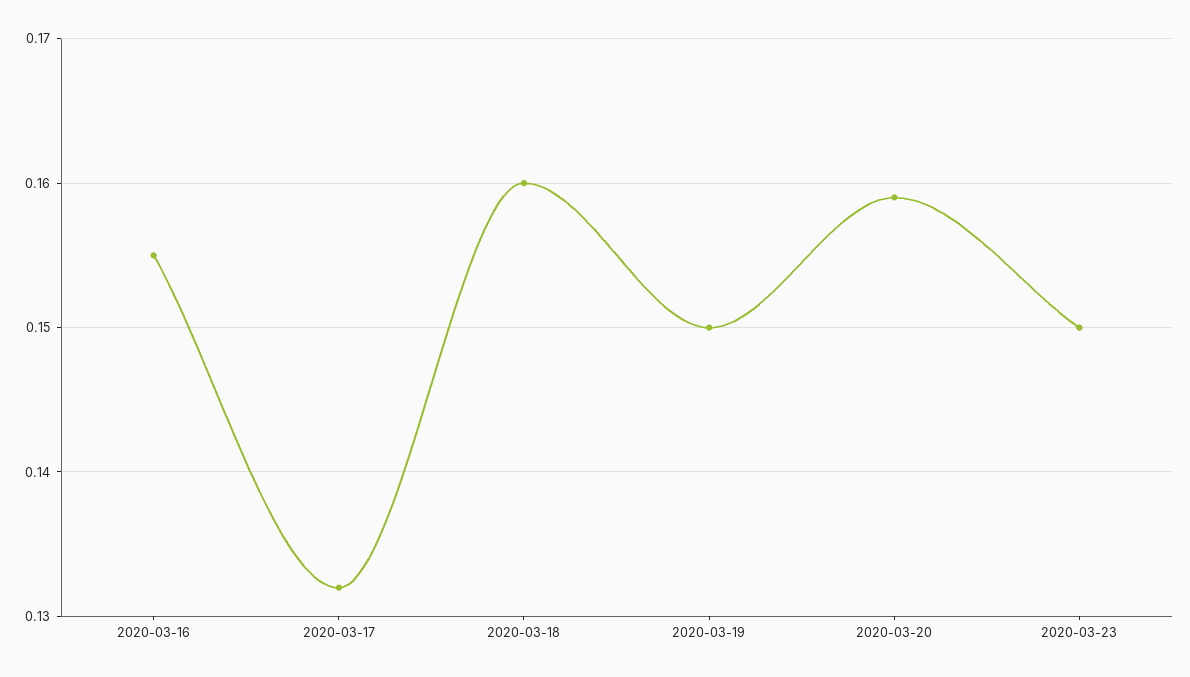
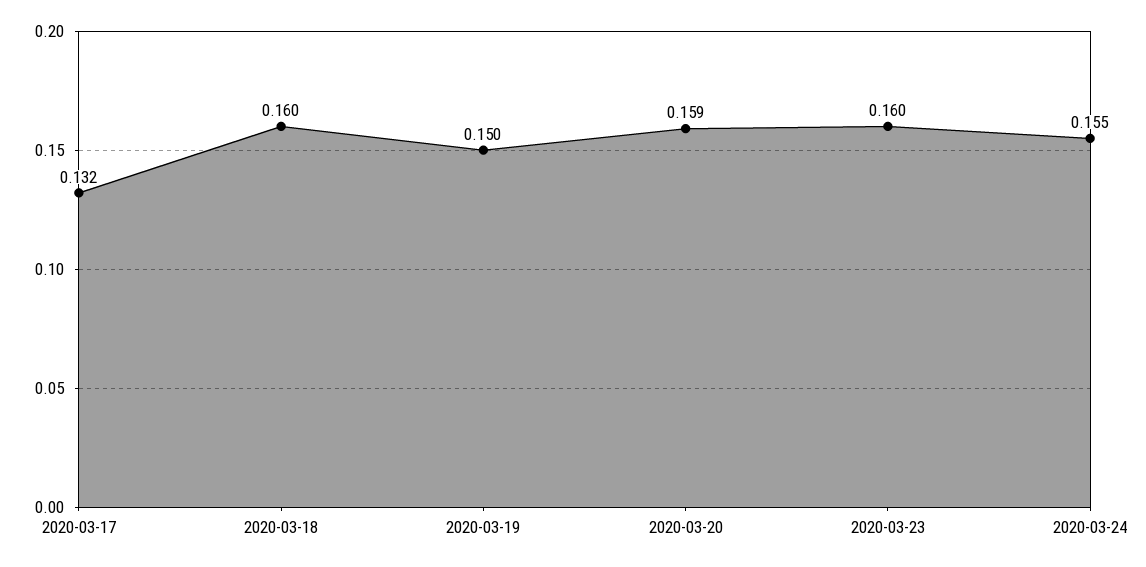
2020-03-16: 0.155 -> none
2020-03-23: 0.15 -> 0.16
2020-03-24: none -> 0.155

